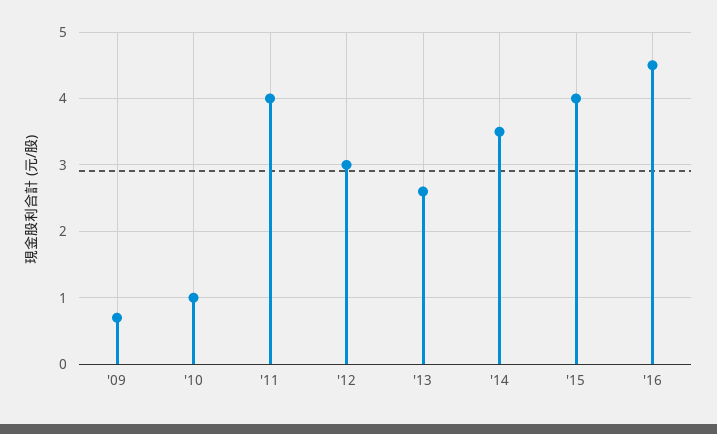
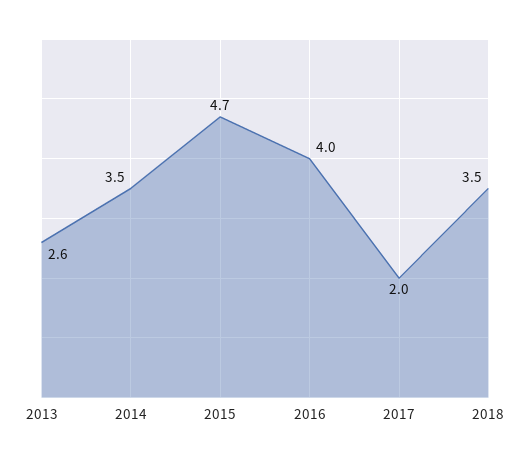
'09: 0.7 -> none
'10: 1 -> none
'11: 4 -> none
'12: 3 -> none
'15: 4 -> 4.7
'16: 4.5 -> 4
2017: none -> 2
2018: none -> 3.5

